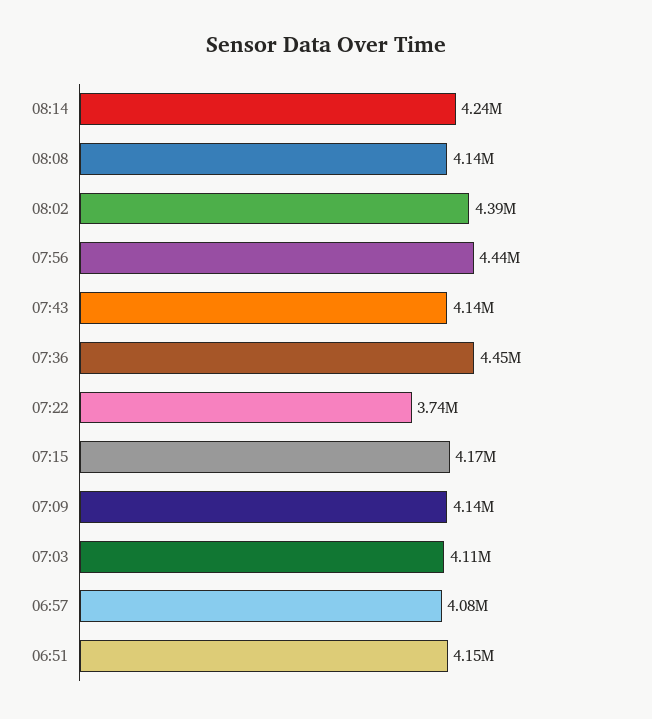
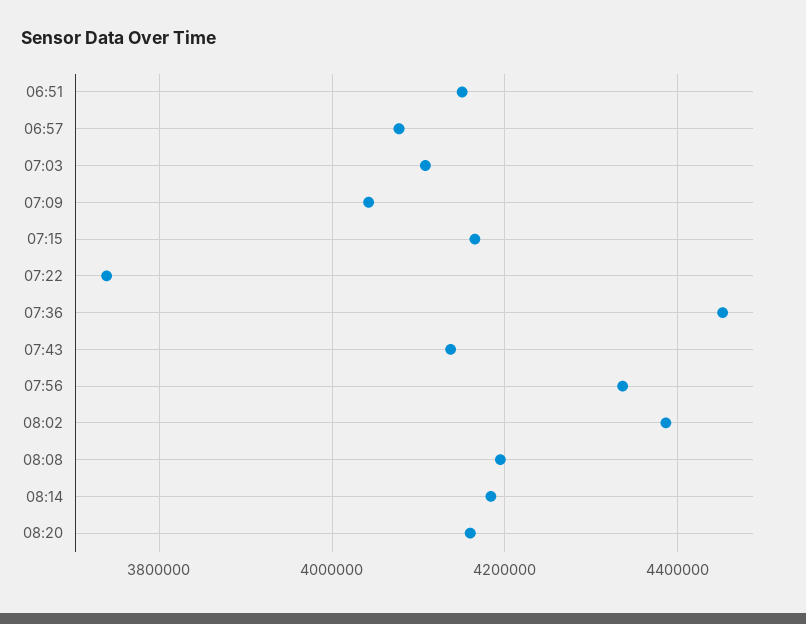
08:14: 4240000 -> 4180000
08:08: 4140000 -> 4200000
07:56: 4440000 -> 4340000
07:09: 4140000 -> 4040000
08:20: none -> 4160000

